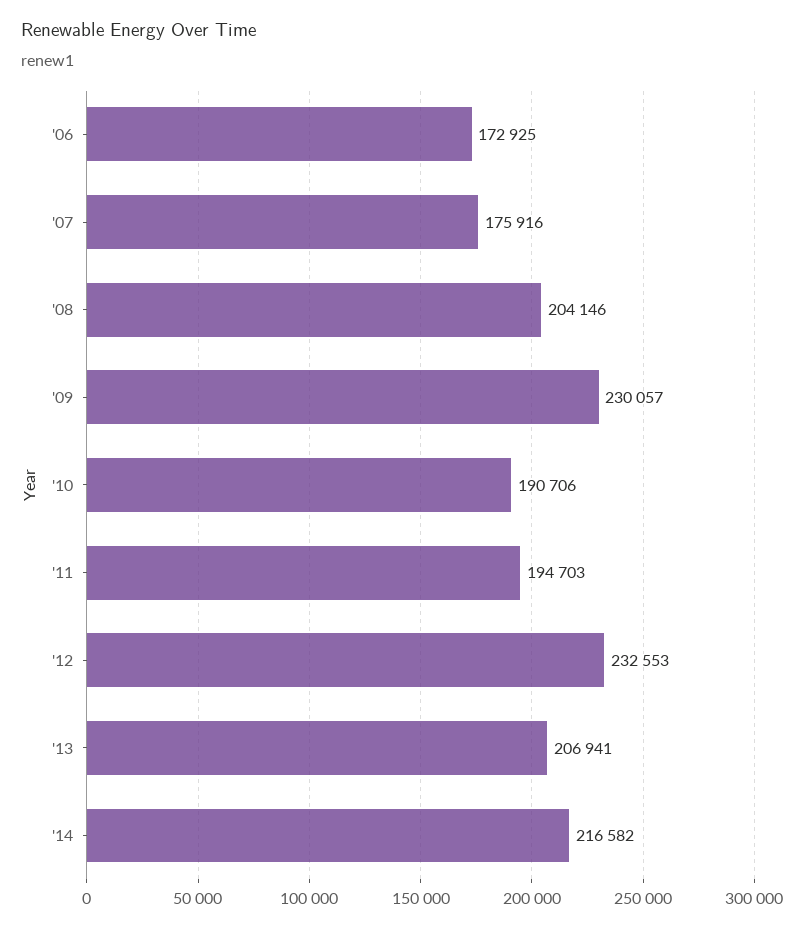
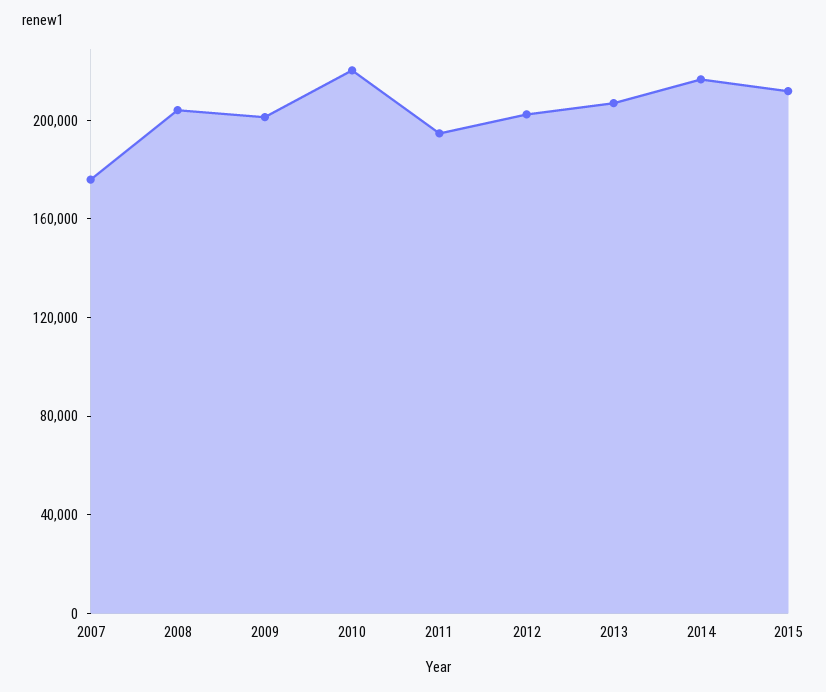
'06: 172925 -> none
'09: 230057 -> 200000
'10: 190706 -> 220000
'12: 232553 -> 200000
2015: none -> 210000

